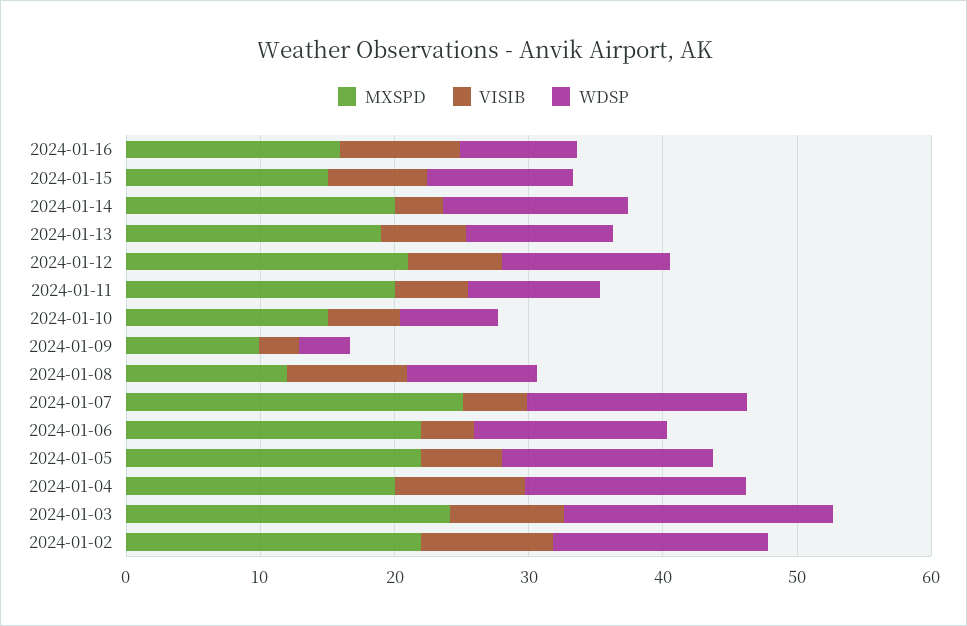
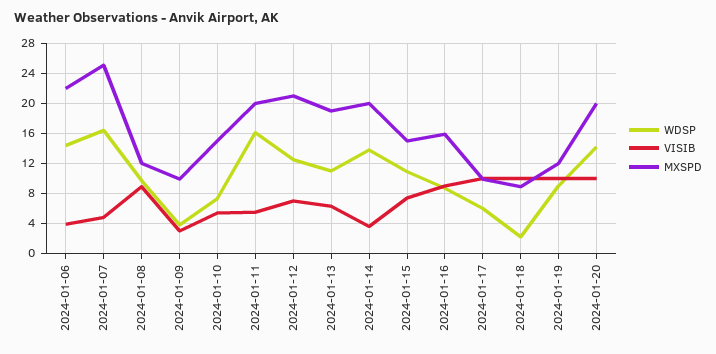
WDSP, 2024-01-11: 10 -> 16
MXSPD, 2024-01-05: 22 -> none
VISIB, 2024-01-05: 6 -> none
WDSP, 2024-01-05: 16 -> none
MXSPD, 2024-01-04: 20 -> none
VISIB, 2024-01-04: 10 -> none
WDSP, 2024-01-04: 16 -> none
MXSPD, 2024-01-03: 24 -> none
VISIB, 2024-01-03: 8 -> none
WDSP, 2024-01-03: 20 -> none
MXSPD, 2024-01-02: 22 -> none
VISIB, 2024-01-02: 10 -> none
WDSP, 2024-01-02: 16 -> none
WDSP, 2024-01-17: none -> 6
VISIB, 2024-01-17: none -> 10
MXSPD, 2024-01-17: none -> 10
WDSP, 2024-01-18: none -> 2
VISIB, 2024-01-18: none -> 10
MXSPD, 2024-01-18: none -> 9
WDSP, 2024-01-19: none -> 9
VISIB, 2024-01-19: none -> 10
MXSPD, 2024-01-19: none -> 12
WDSP, 2024-01-20: none -> 14
VISIB, 2024-01-20: none -> 10
MXSPD, 2024-01-20: none -> 20

